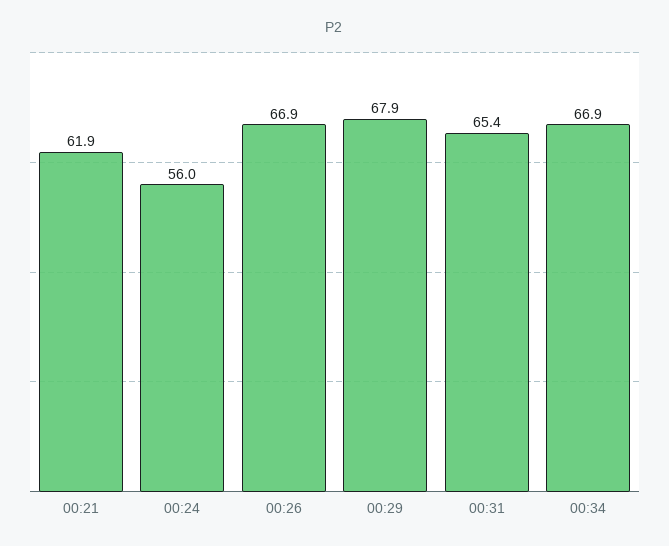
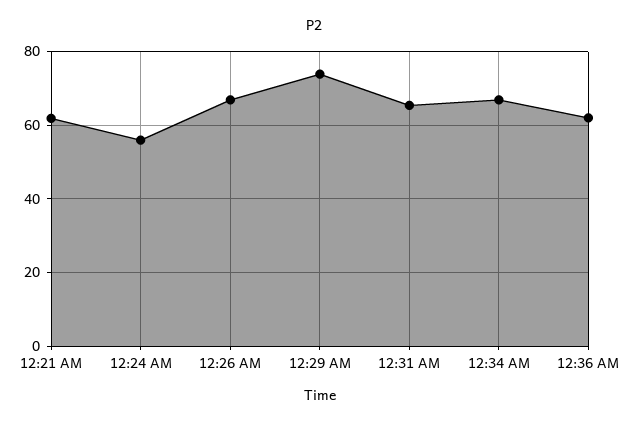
00:29: 67.9 -> 74
12:36 AM: none -> 62

